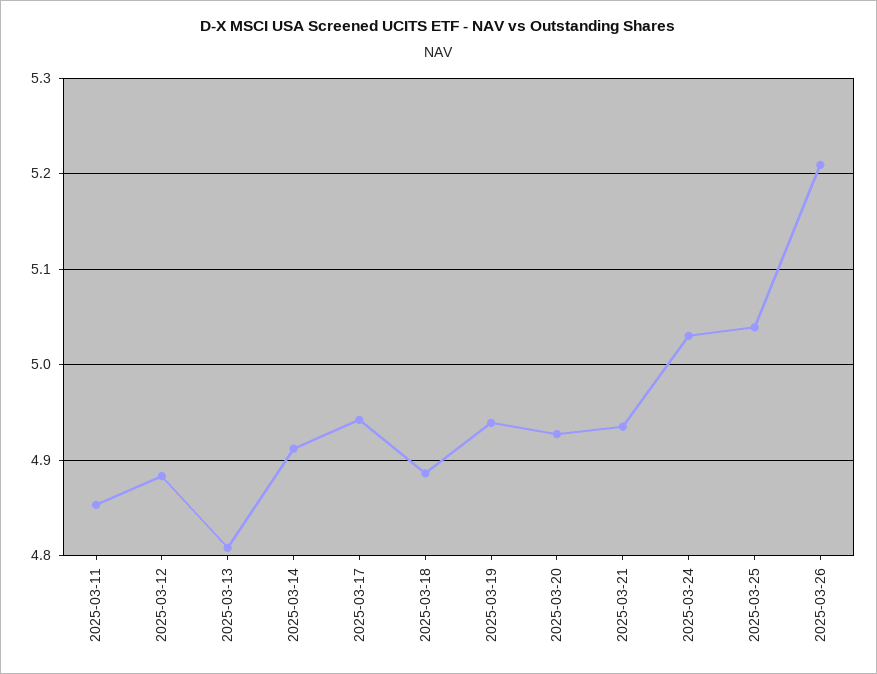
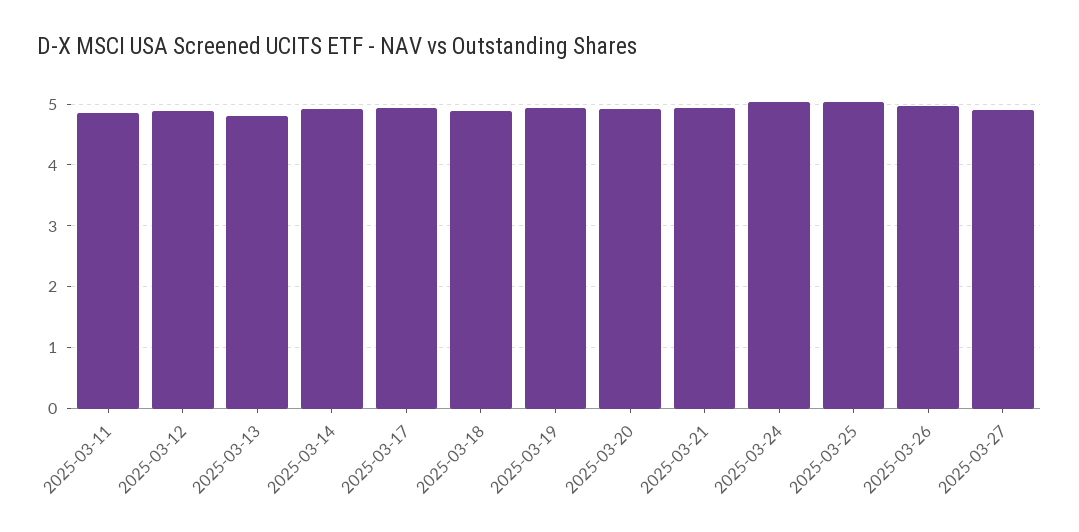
2025-03-26: 5.21 -> 5
2025-03-27: none -> 4.9

